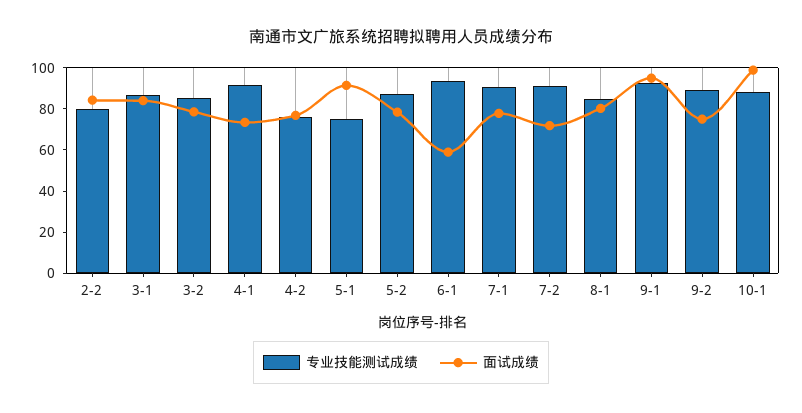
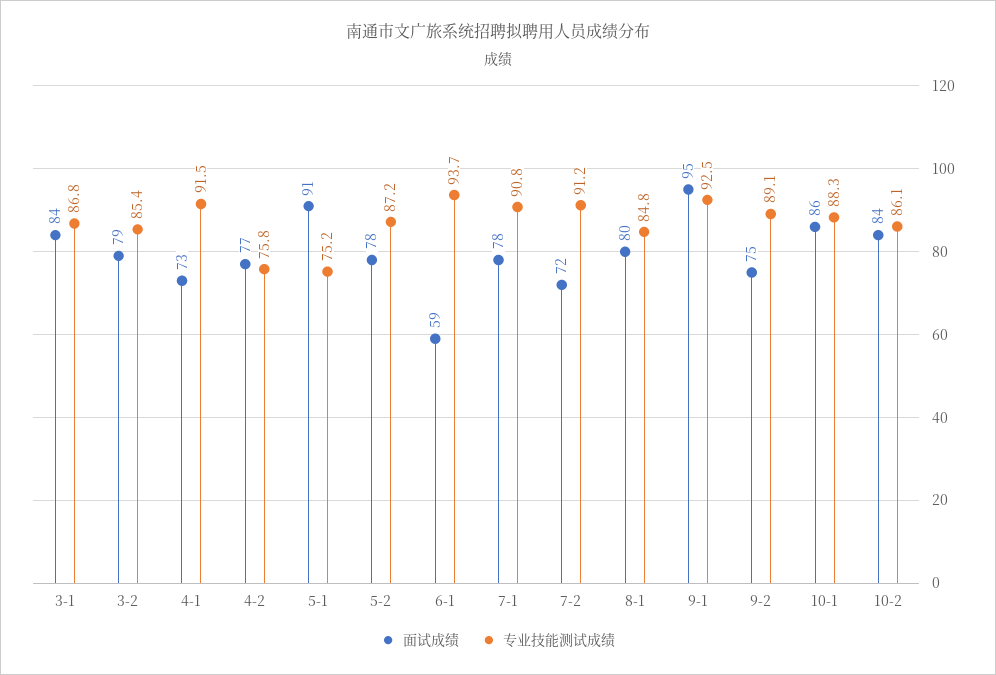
专业技能测试成绩, 2-2: 80 -> none
面试成绩, 2-2: 85 -> none
面试成绩, 10-1: 100 -> 86
面试成绩, 10-2: none -> 84
专业技能测试成绩, 10-2: none -> 86.1

